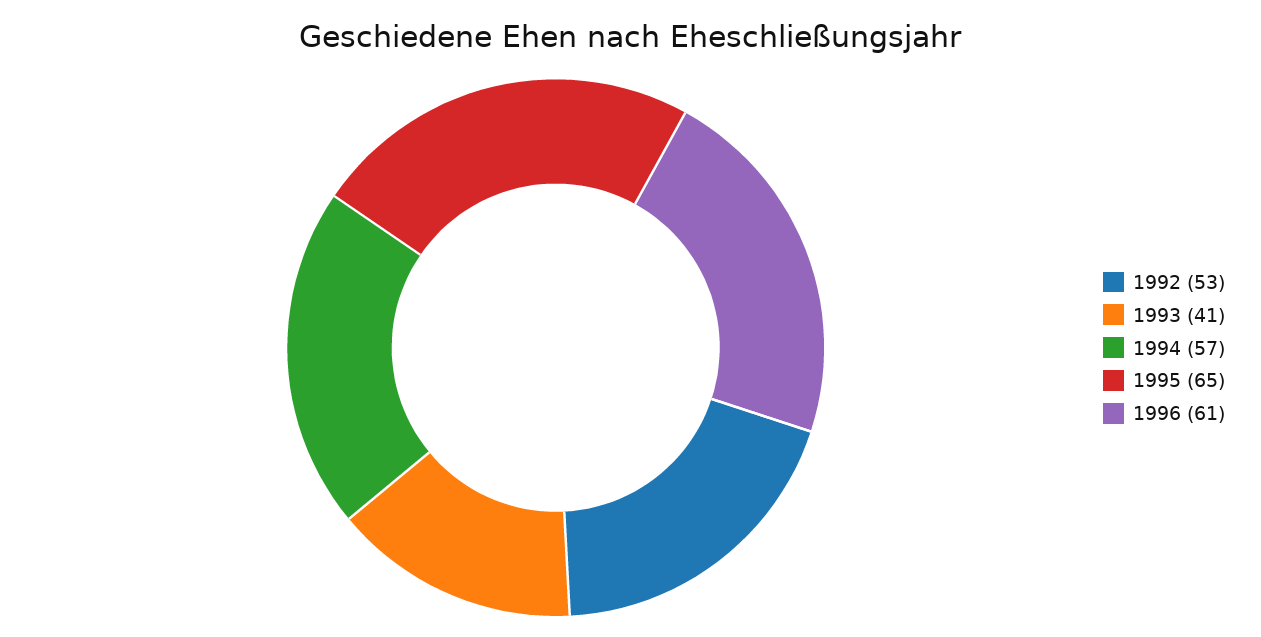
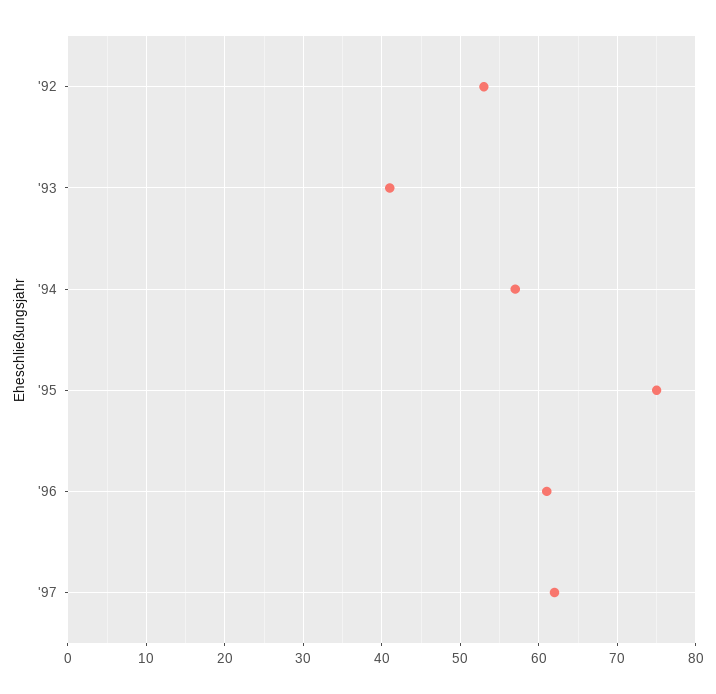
1995: 65 -> 75
'97: none -> 62

